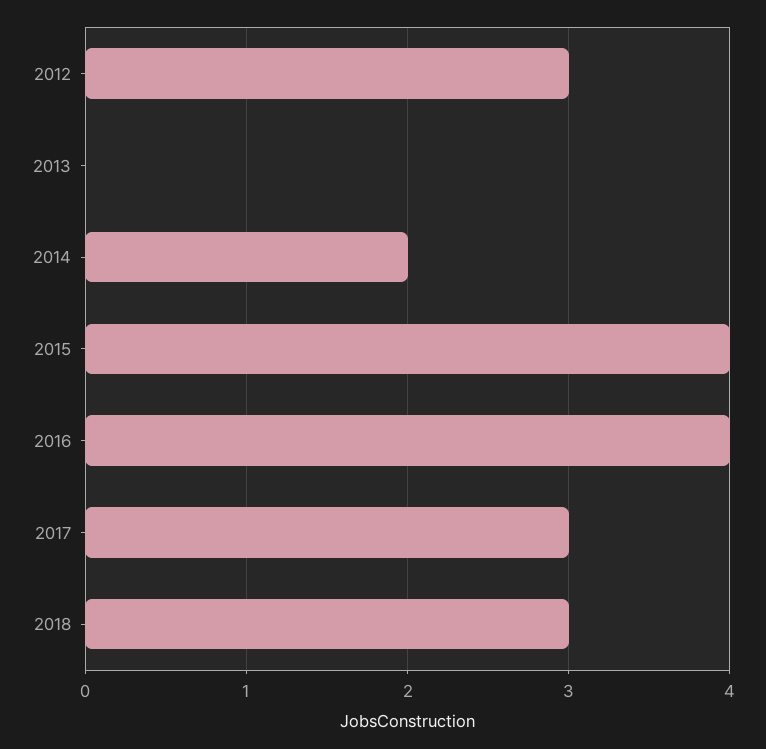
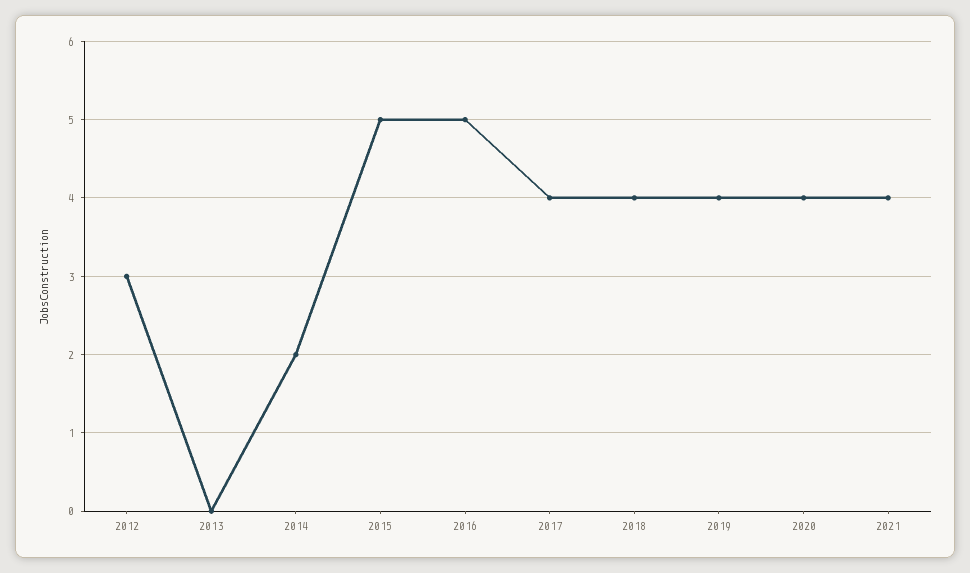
2015: 4 -> 5
2016: 4 -> 5
2017: 3 -> 4
2018: 3 -> 4
2019: none -> 4
2020: none -> 4
2021: none -> 4

